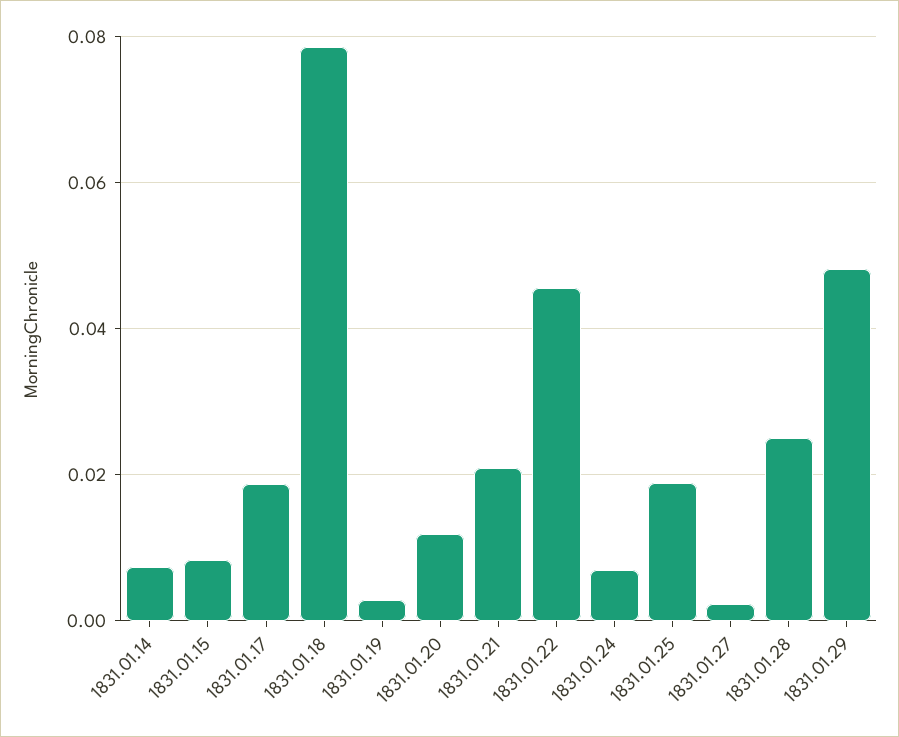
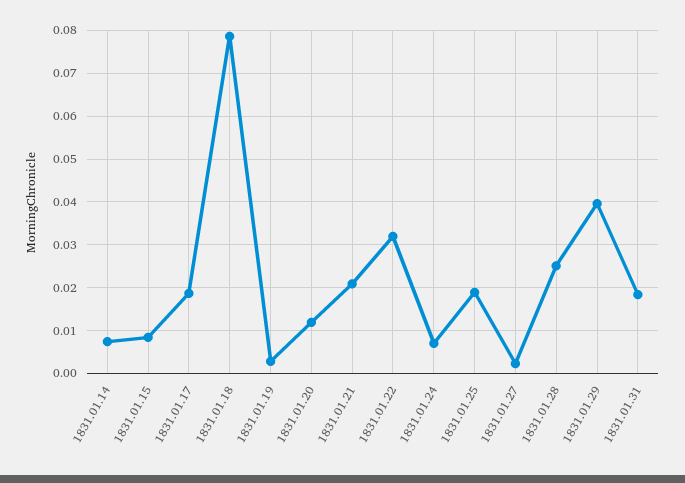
1831.01.22: 0.046 -> 0.032
1831.01.29: 0.048 -> 0.04
1831.01.31: none -> 0.018

